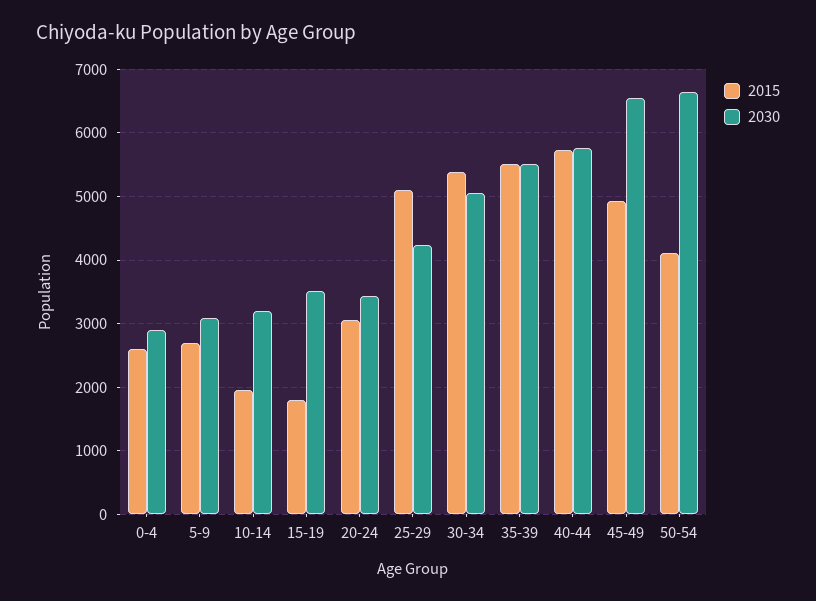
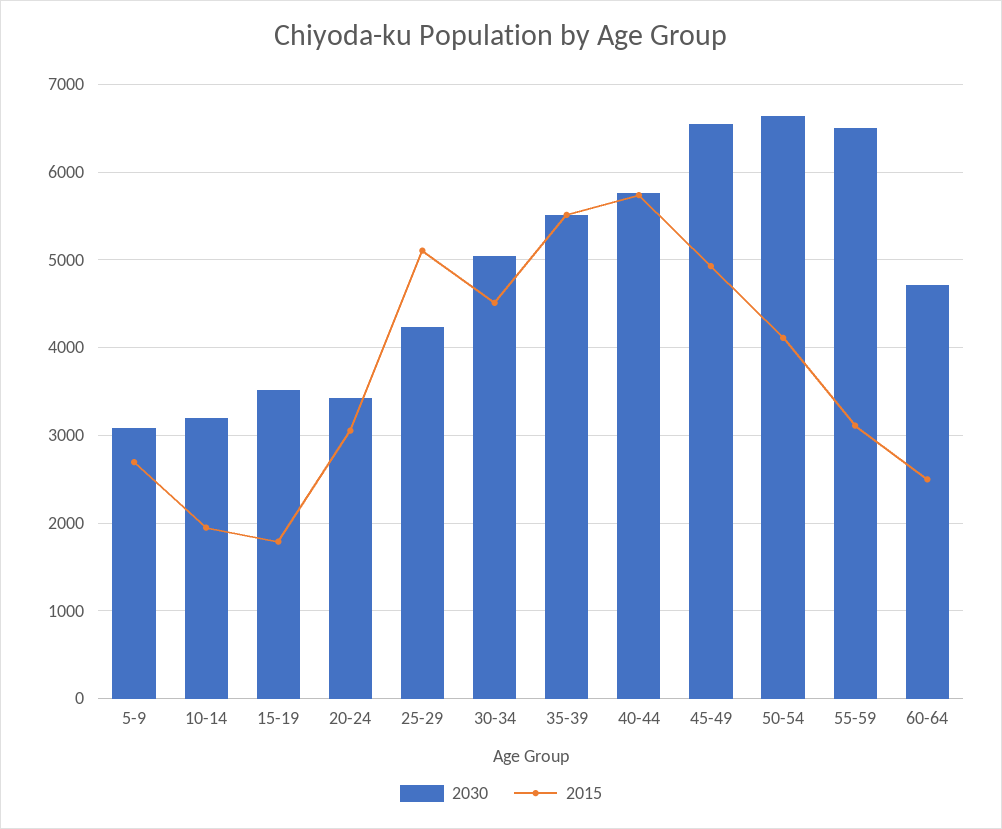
2015, 0-4: 2600 -> none
2030, 0-4: 2900 -> none
2015, 30-34: 5400 -> 4500
2030, 55-59: none -> 6500
2015, 55-59: none -> 3100
2030, 60-64: none -> 4700
2015, 60-64: none -> 2500

